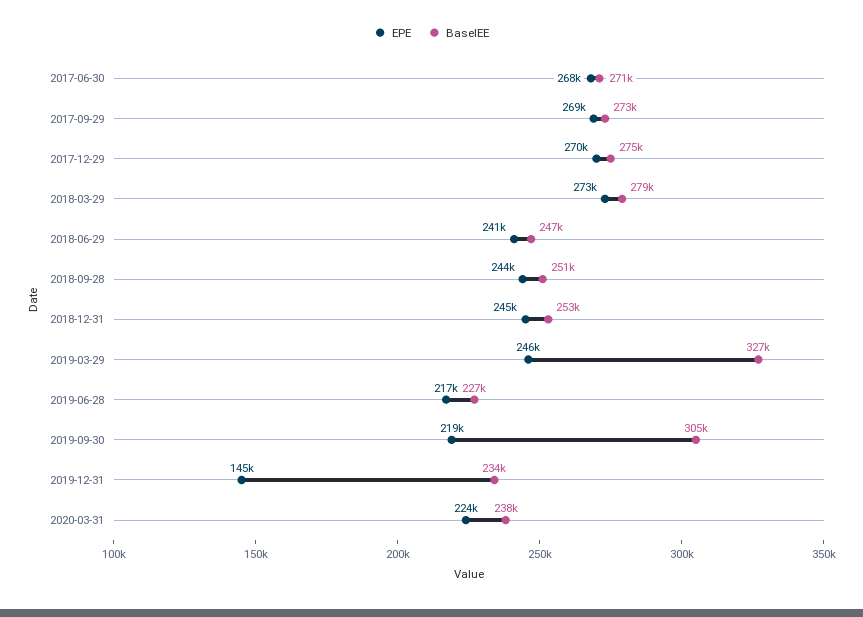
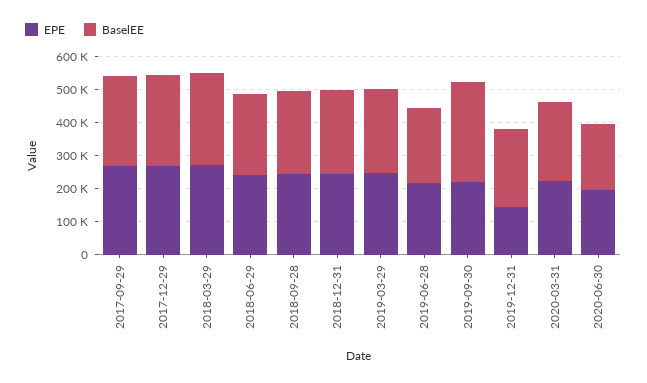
EPE, 2017-06-30: 268000 -> none
BaselEE, 2017-06-30: 271000 -> none
BaselEE, 2019-03-29: 327000 -> 250000
EPE, 2020-06-30: none -> 200000
BaselEE, 2020-06-30: none -> 200000

